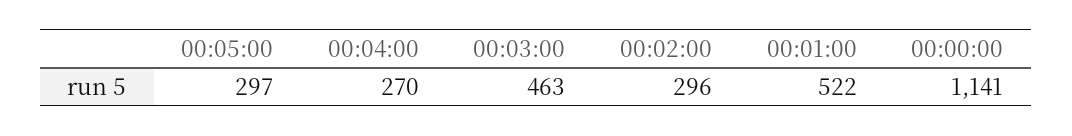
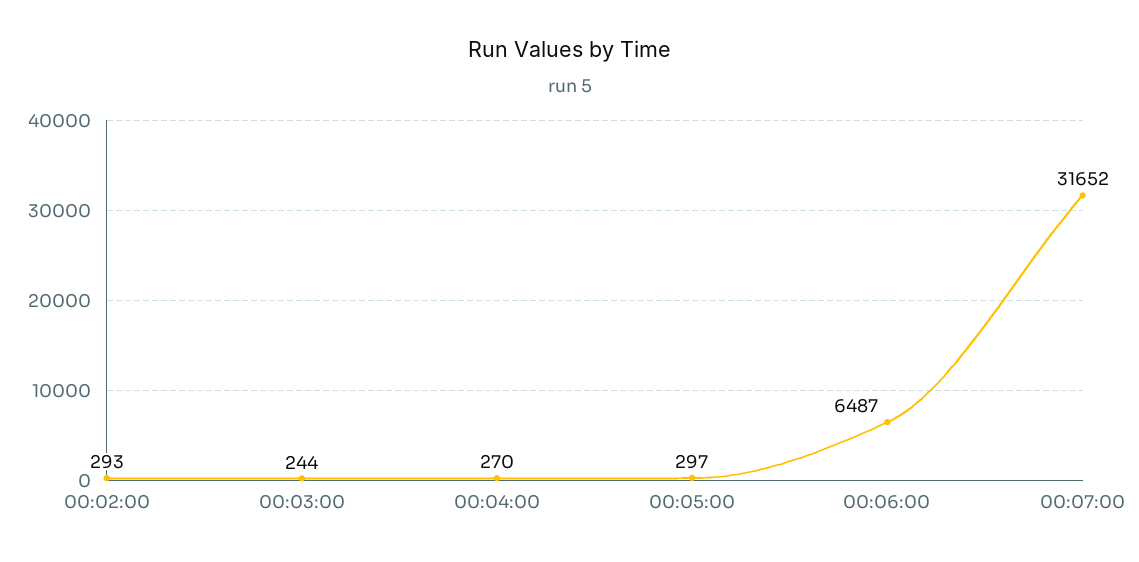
00:03:00: 463 -> 244
00:02:00: 296 -> 293
00:01:00: 522 -> none
00:00:00: 1141 -> none
00:06:00: none -> 6487
00:07:00: none -> 31652

